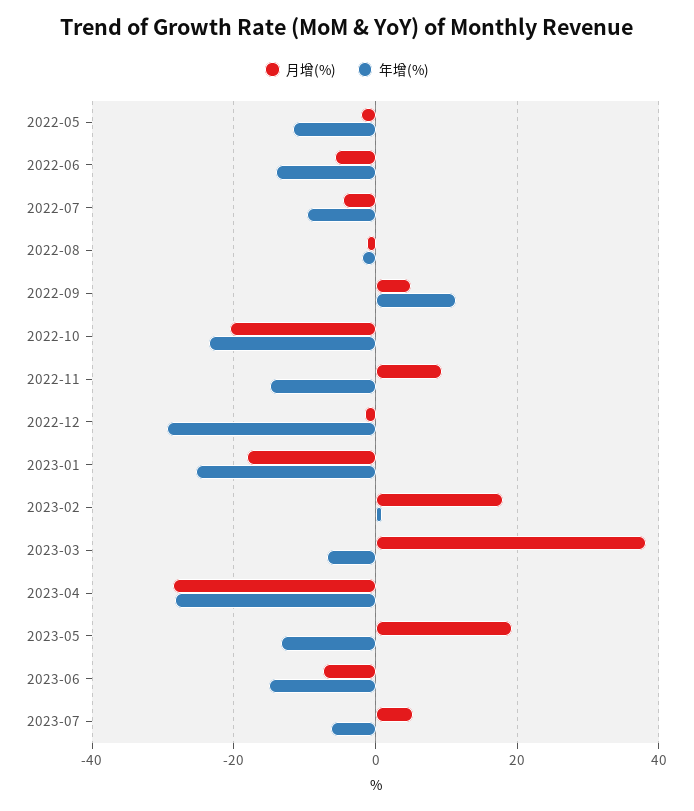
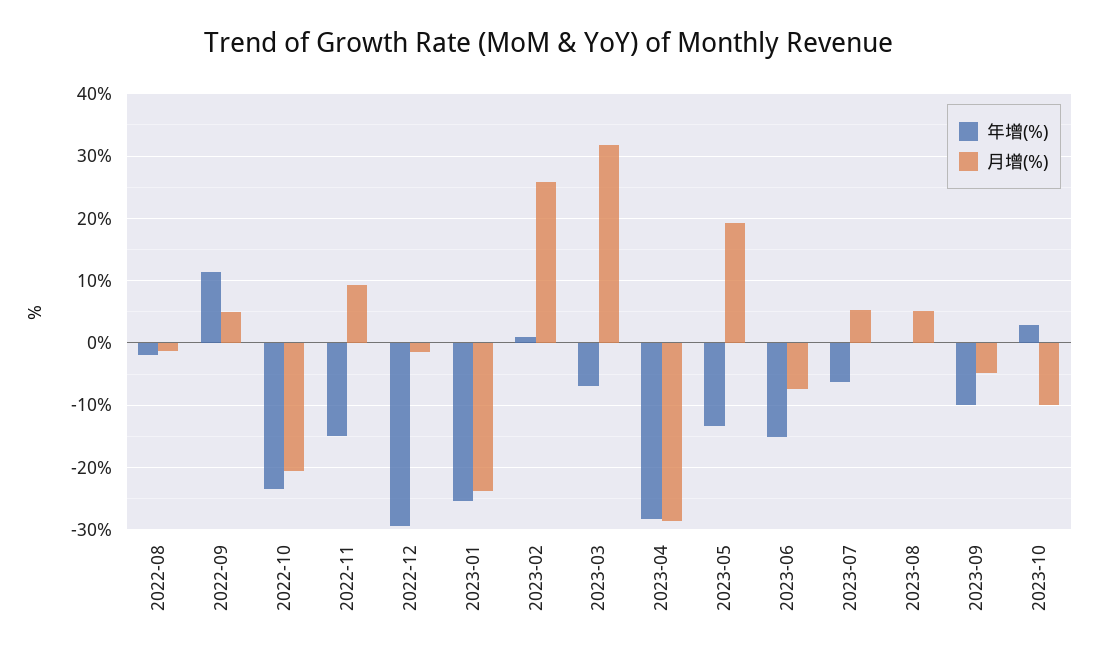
月增(%), 2022-05: -2 -> none
年增(%), 2022-05: -12 -> none
月增(%), 2022-06: -6 -> none
年增(%), 2022-06: -14 -> none
月增(%), 2022-07: -4 -> none
年增(%), 2022-07: -10 -> none
月增(%), 2023-01: -18 -> -24
月增(%), 2023-02: 18 -> 26
月增(%), 2023-03: 38 -> 32
年增(%), 2023-08: none -> 0
月增(%), 2023-08: none -> 5
年增(%), 2023-09: none -> -10
月增(%), 2023-09: none -> -5
年增(%), 2023-10: none -> 3
月增(%), 2023-10: none -> -10

